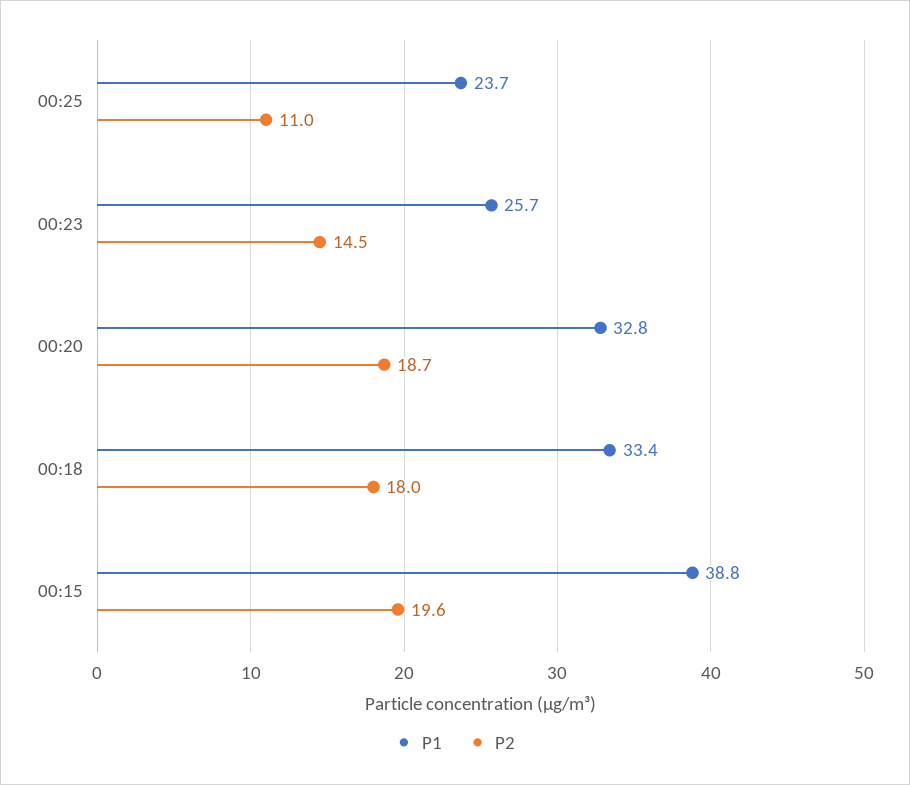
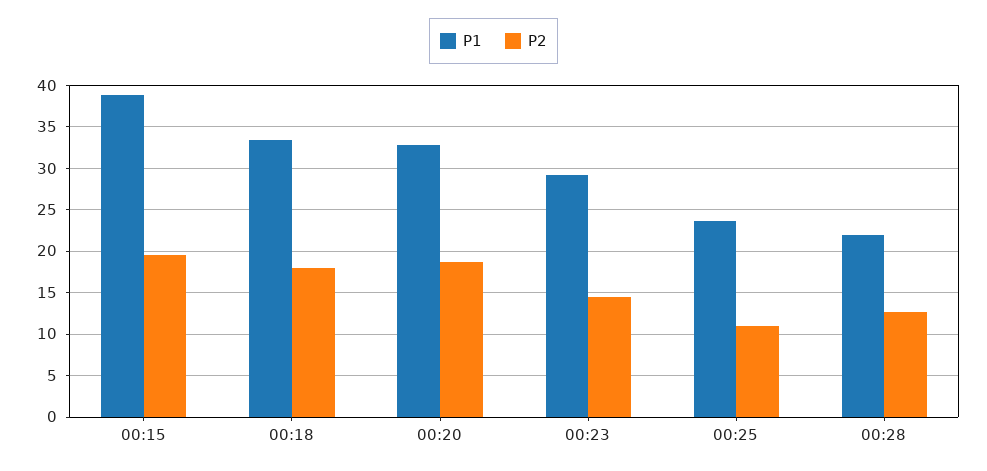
P1, 00:23: 25.7 -> 29
P1, 00:28: none -> 22
P2, 00:28: none -> 13

